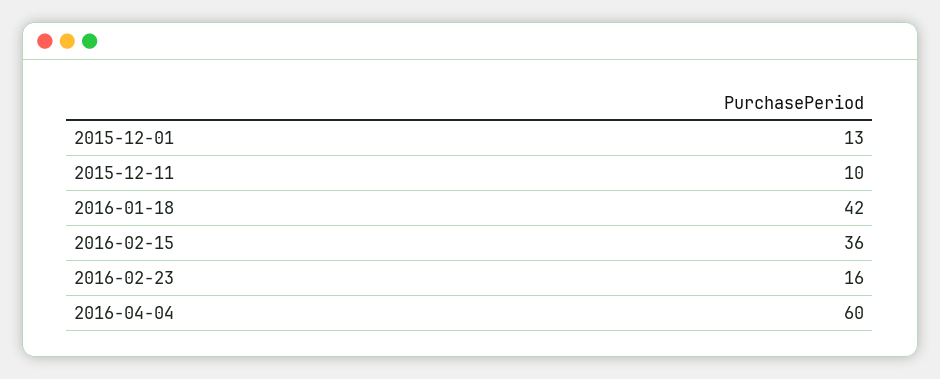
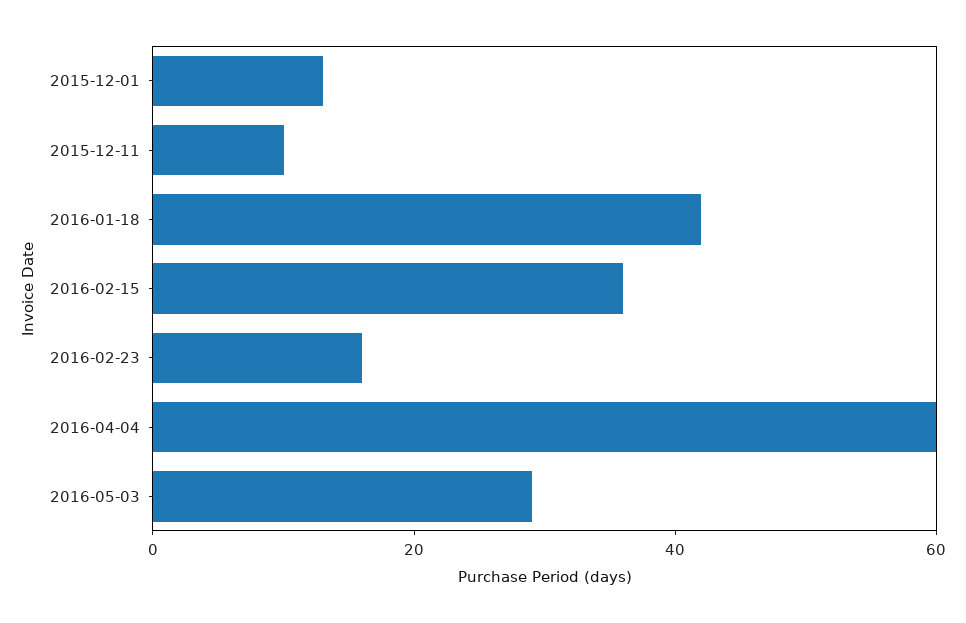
2016-05-03: none -> 30

